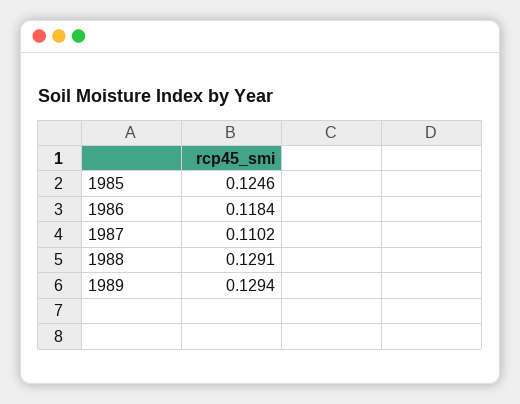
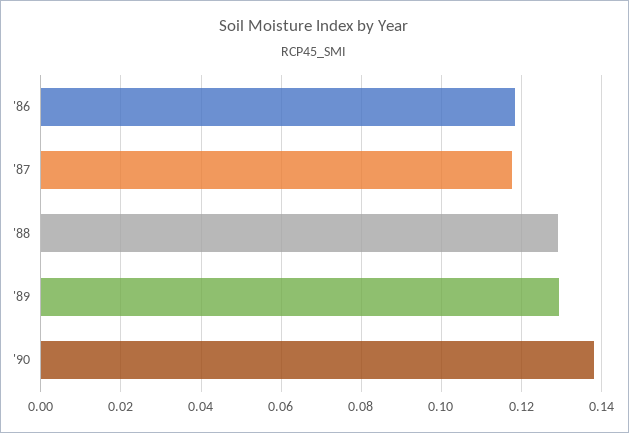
1985: 0.1246 -> none
1987: 0.1102 -> 0.118
'90: none -> 0.138

